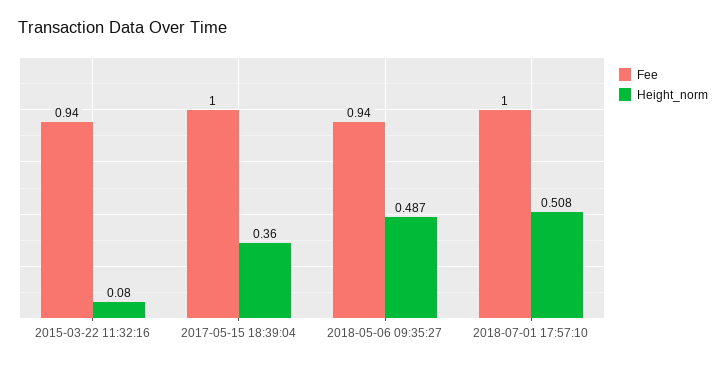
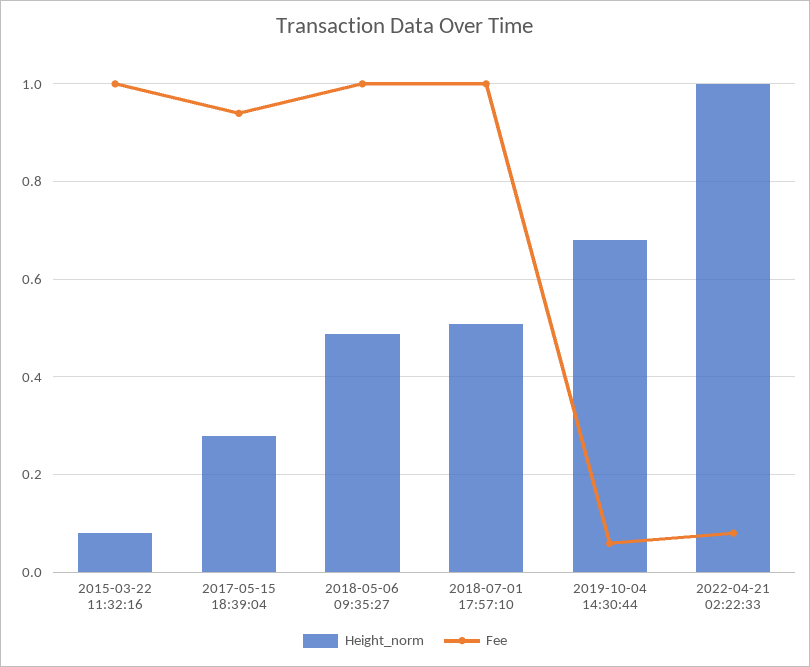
Fee, 2015-03-22 11:32:16: 0.94 -> 1
Fee, 2017-05-15 18:39:04: 1 -> 0.94
Height_norm, 2017-05-15 18:39:04: 0.36 -> 0.28
Fee, 2018-05-06 09:35:27: 0.94 -> 1
Height_norm, 2019-10-04 14:30:44: none -> 0.68
Fee, 2019-10-04 14:30:44: none -> 0.06
Height_norm, 2022-04-21 02:22:33: none -> 1
Fee, 2022-04-21 02:22:33: none -> 0.08

